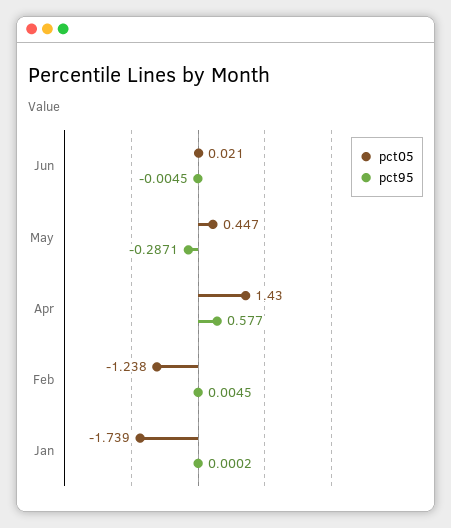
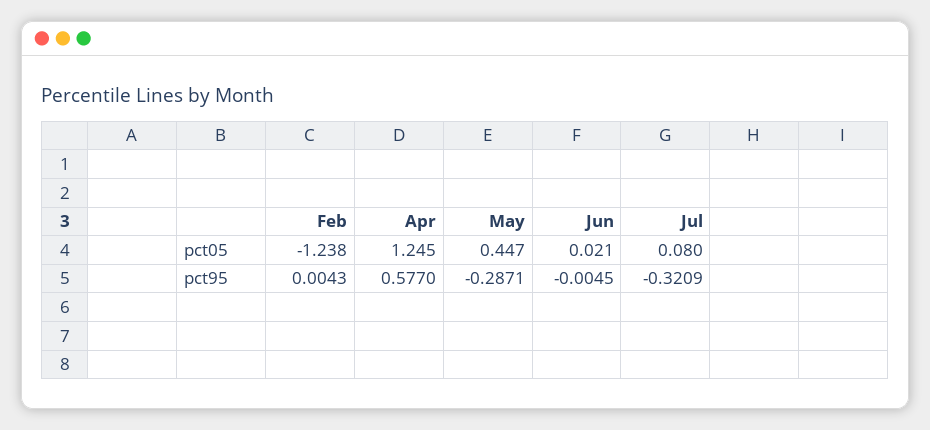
pct05, Apr: 1.43 -> 1.245
pct95, Feb: 0.0045 -> 0.0043
pct05, Jan: -1.739 -> none
pct95, Jan: 0.0002 -> none
pct05, Jul: none -> 0.08
pct95, Jul: none -> -0.3209

